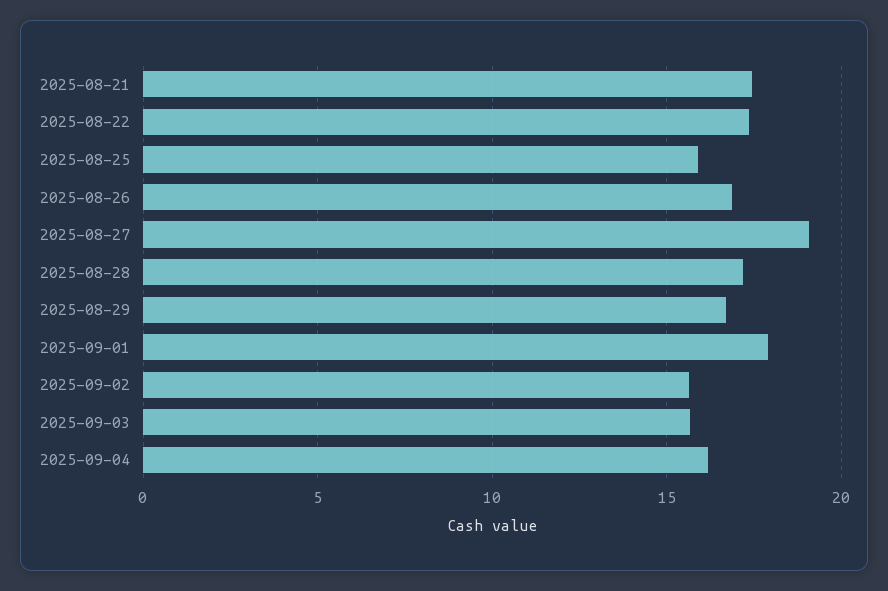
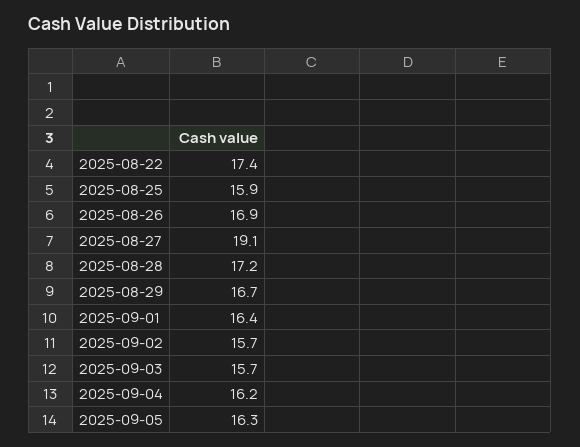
2025-08-21: 17.5 -> none
2025-09-01: 18 -> 16.4
2025-09-05: none -> 16.3

